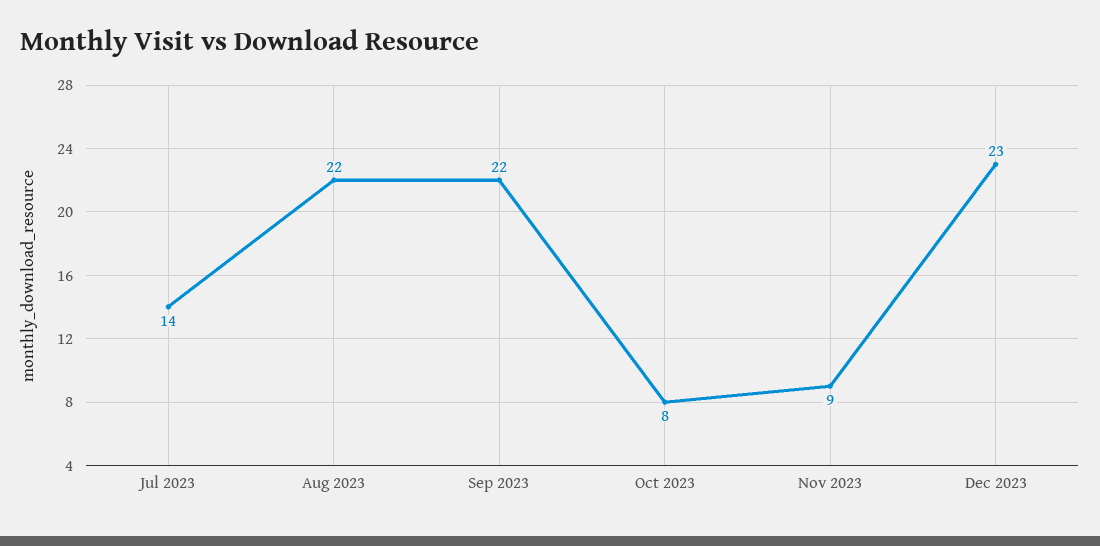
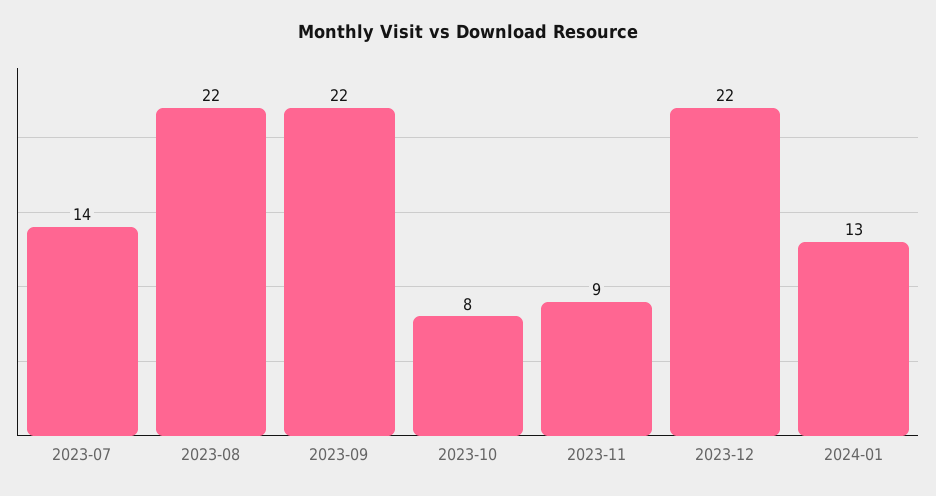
Dec 2023: 23 -> 22
2024-01: none -> 13

